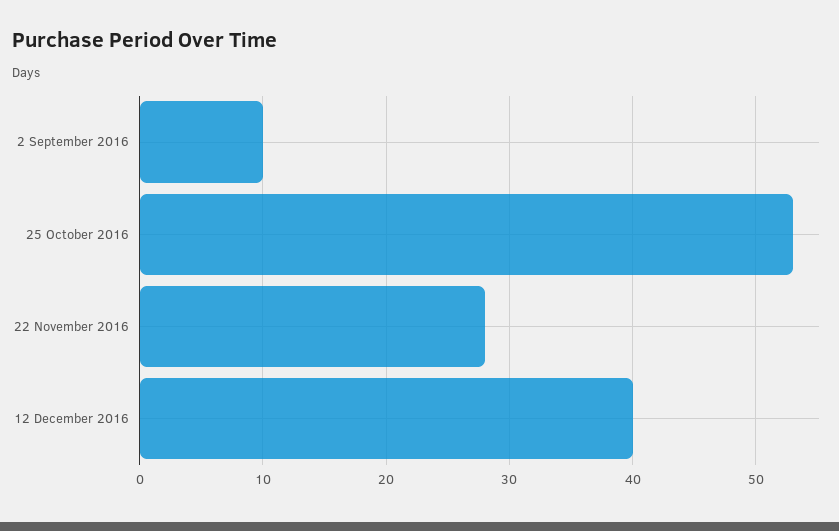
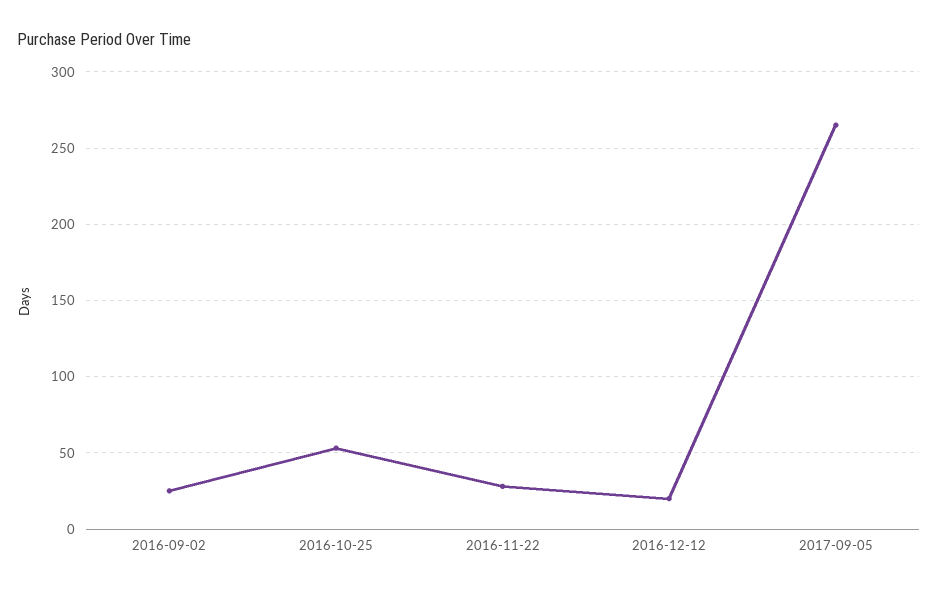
2 September 2016: 10 -> 25
12 December 2016: 40 -> 20
2017-09-05: none -> 265

